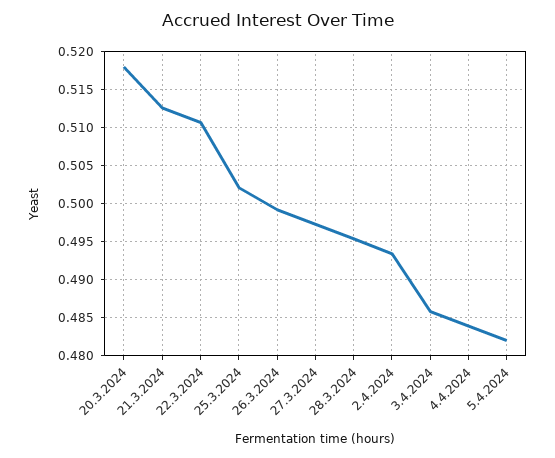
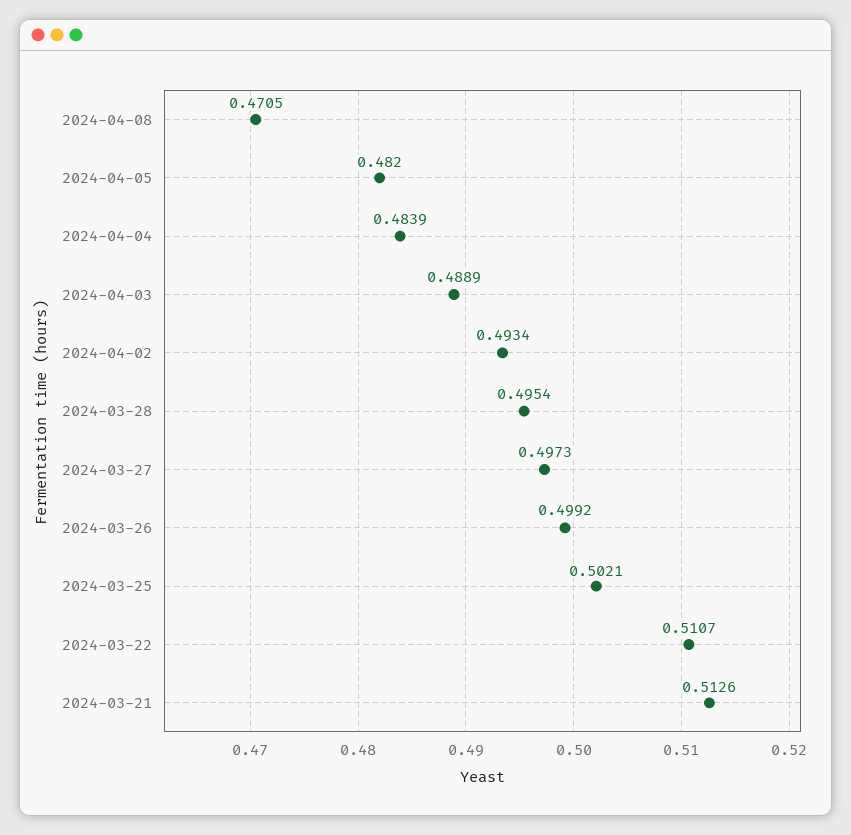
20.3.2024: 0.518 -> none
3.4.2024: 0.486 -> 0.4889
2024-04-08: none -> 0.4705

